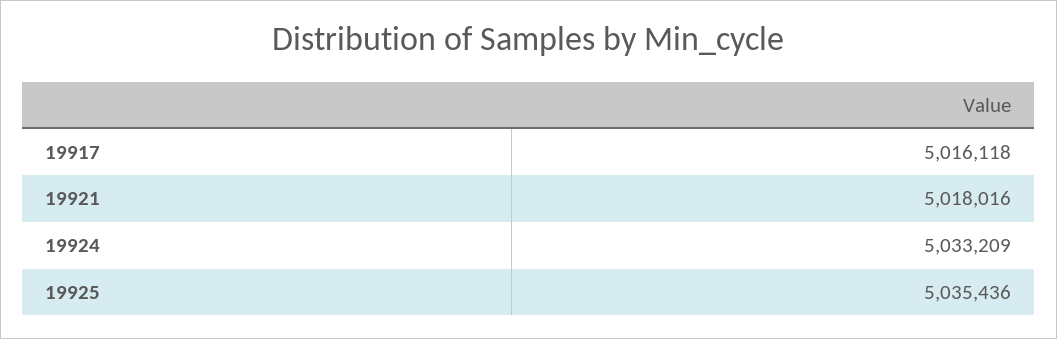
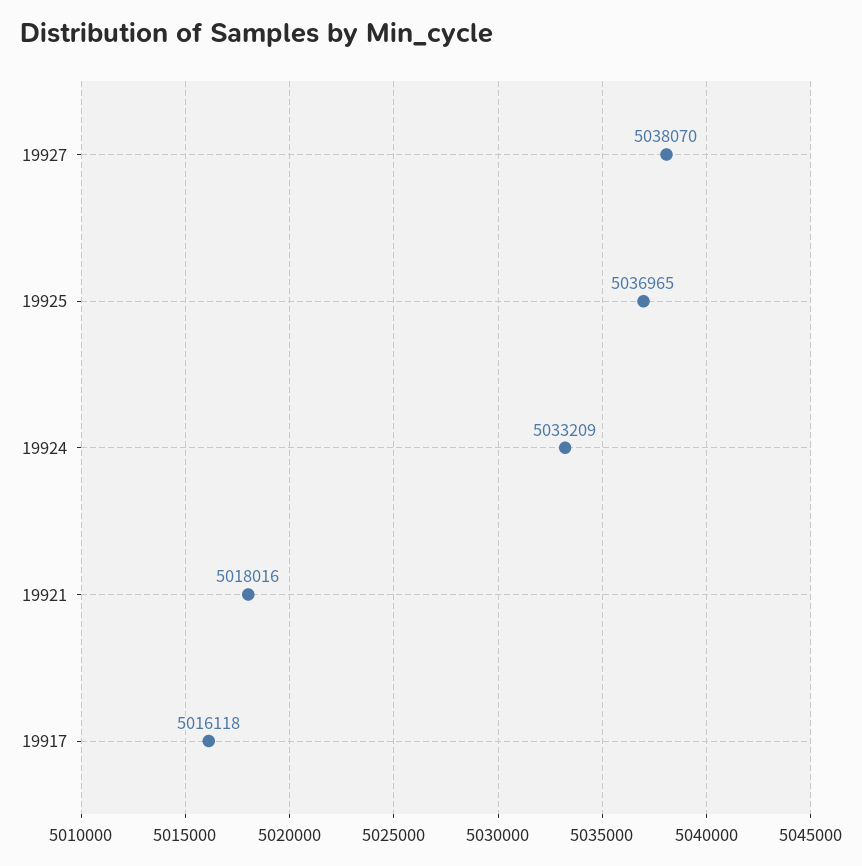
19925: 5035436 -> 5036965
19927: none -> 5038070

